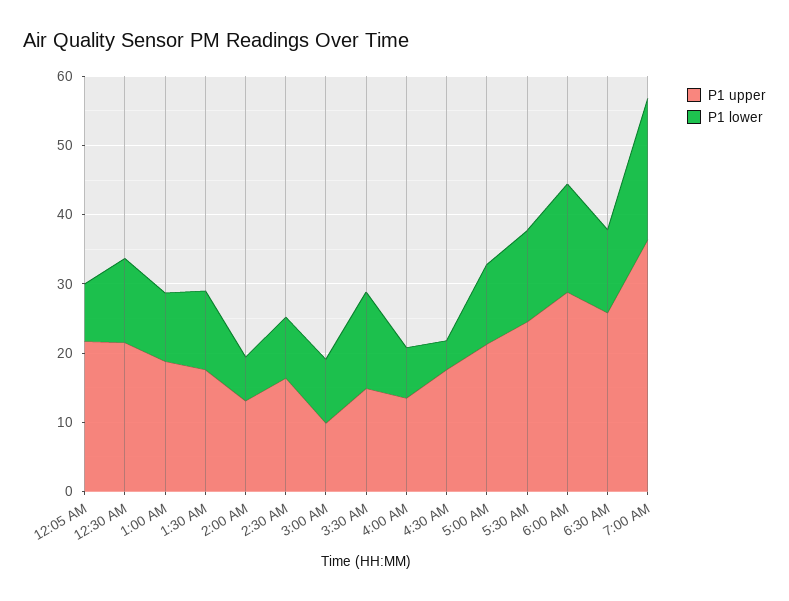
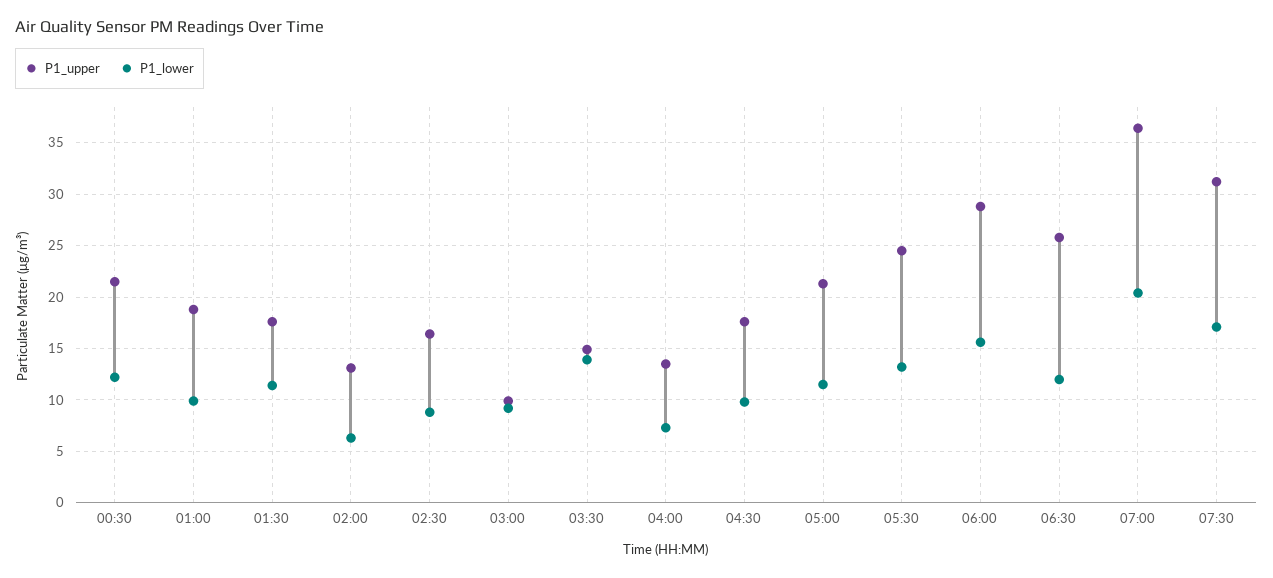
P1 upper, 12:05 AM: 22 -> none
P1 lower, 12:05 AM: 8 -> none
P1 lower, 4:30 AM: 4 -> 10
P1 upper, 07:30: none -> 31
P1 lower, 07:30: none -> 17

